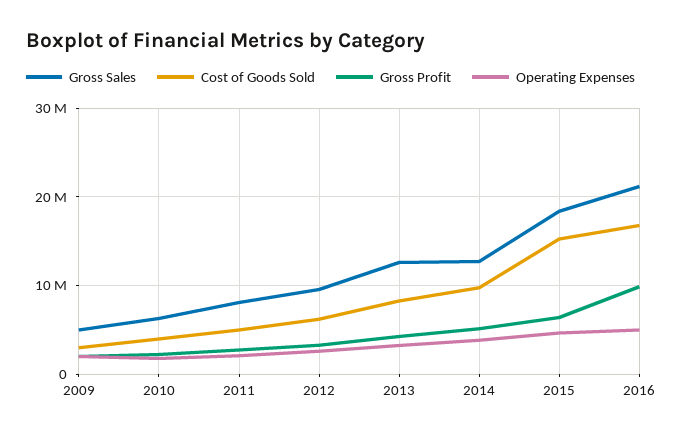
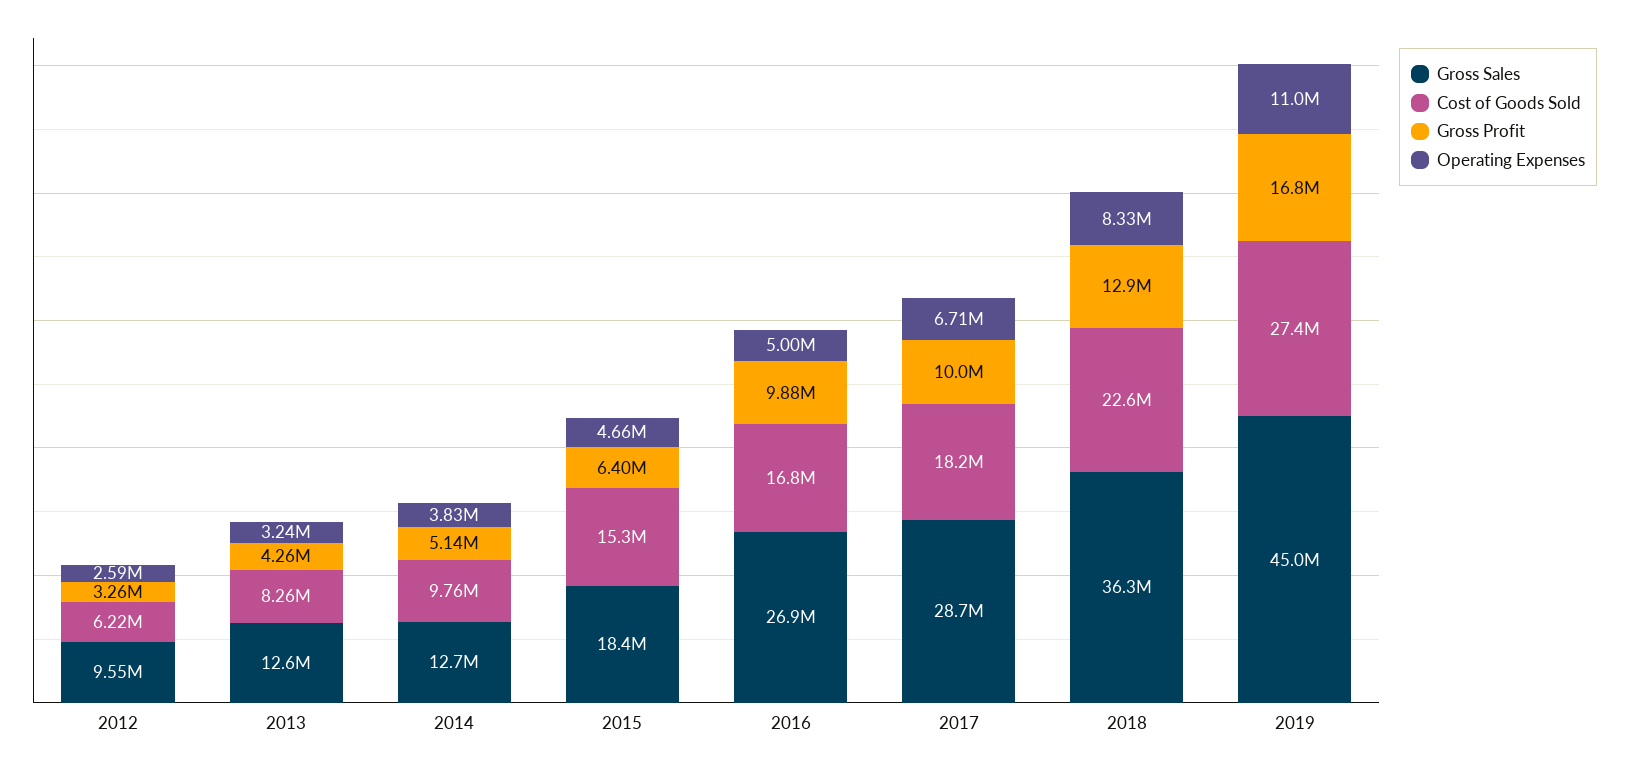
Gross Sales, 2009: 5000000 -> none
Cost of Goods Sold, 2009: 3000000 -> none
Gross Profit, 2009: 2000000 -> none
Operating Expenses, 2009: 2000000 -> none
Gross Sales, 2010: 6000000 -> none
Cost of Goods Sold, 2010: 4000000 -> none
Gross Profit, 2010: 2000000 -> none
Operating Expenses, 2010: 2000000 -> none
Gross Sales, 2011: 8000000 -> none
Cost of Goods Sold, 2011: 5000000 -> none
Gross Profit, 2011: 3000000 -> none
Operating Expenses, 2011: 2000000 -> none
Gross Sales, 2016: 21000000 -> 26900000
Gross Sales, 2017: none -> 28700000
Cost of Goods Sold, 2017: none -> 18200000
Gross Profit, 2017: none -> 10000000
Operating Expenses, 2017: none -> 6710000
Gross Sales, 2018: none -> 36300000
Cost of Goods Sold, 2018: none -> 22600000
Gross Profit, 2018: none -> 12900000
Operating Expenses, 2018: none -> 8330000
Gross Sales, 2019: none -> 45000000
Cost of Goods Sold, 2019: none -> 27400000
Gross Profit, 2019: none -> 16800000
Operating Expenses, 2019: none -> 11000000

